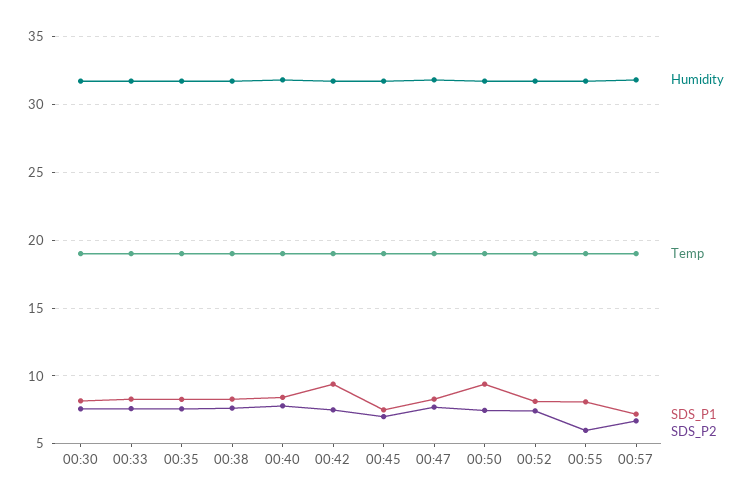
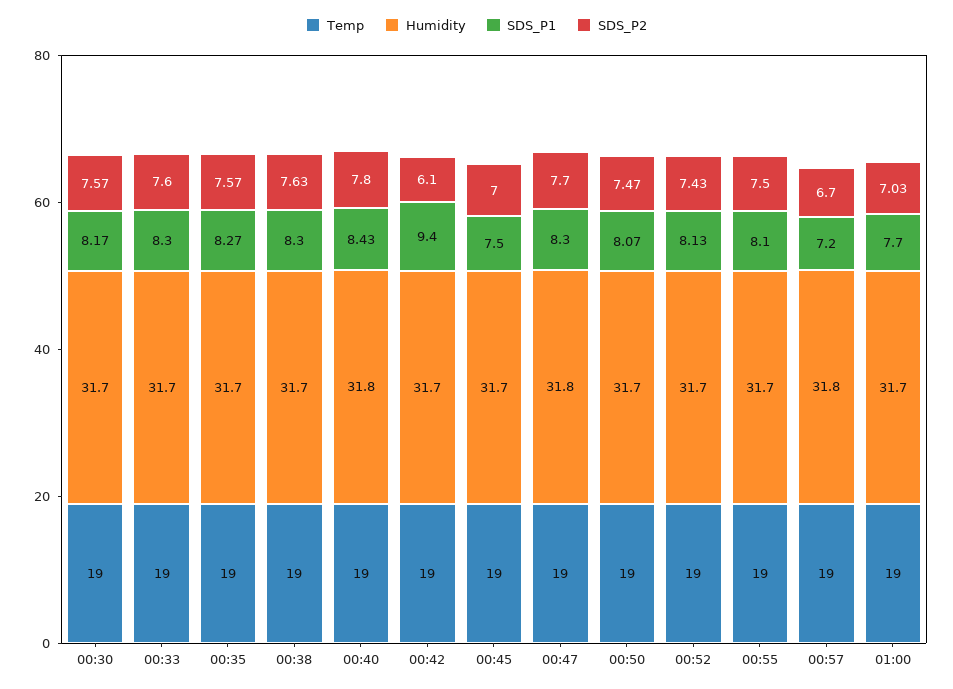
SDS_P2, 00:42: 7.5 -> 6.1
SDS_P1, 00:50: 9.5 -> 8.07
SDS_P2, 00:55: 6 -> 7.5
Temp, 01:00: none -> 19
Humidity, 01:00: none -> 31.7
SDS_P1, 01:00: none -> 7.7
SDS_P2, 01:00: none -> 7.03

